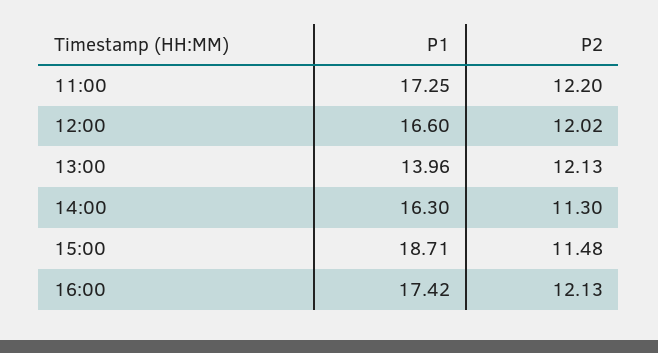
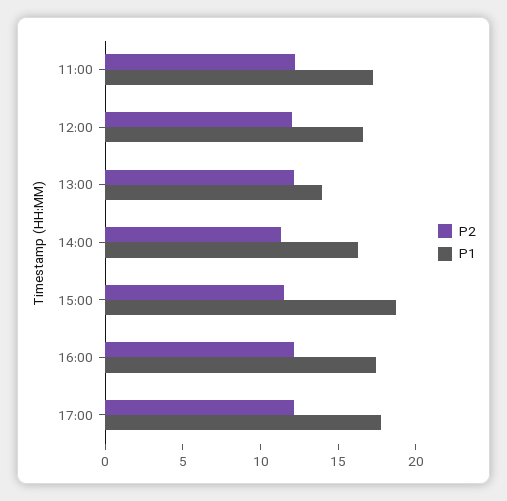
P2, 17:00: none -> 12
P1, 17:00: none -> 18

